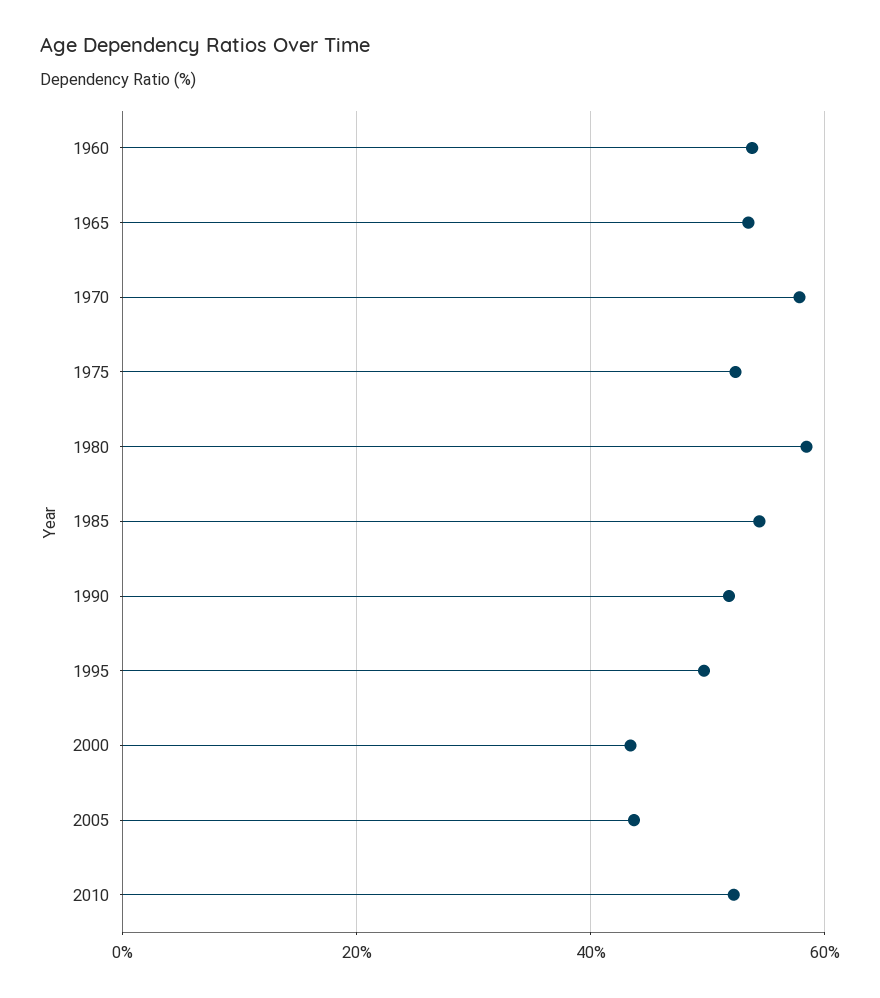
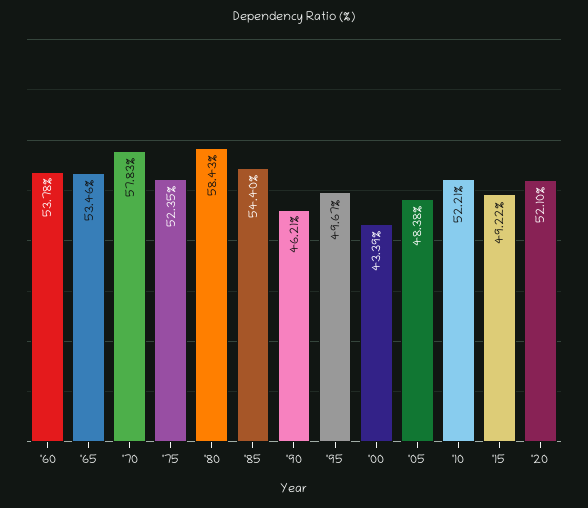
1990: 52 -> 46.21
2005: 44 -> 48.38
'15: none -> 49.22
'20: none -> 52.1

